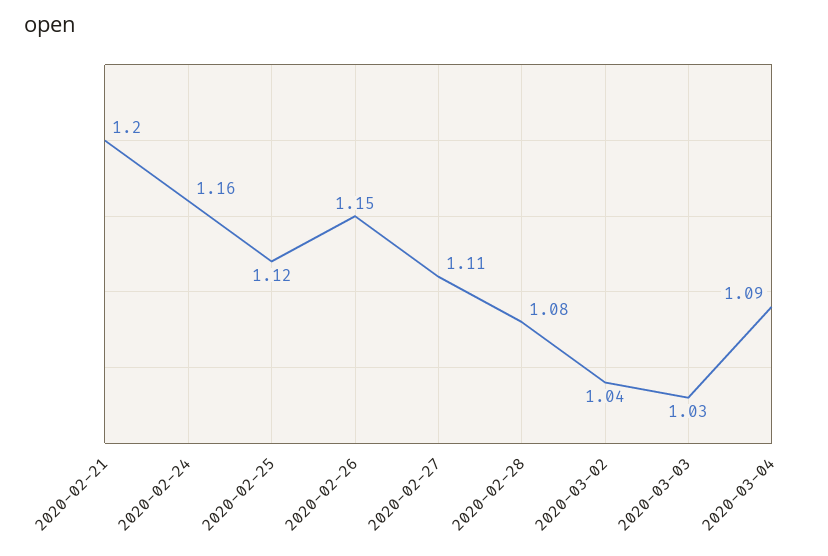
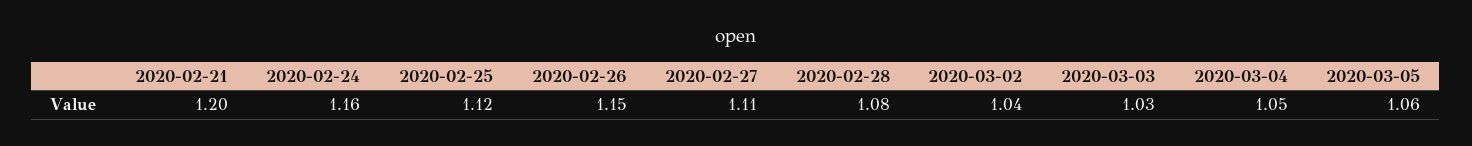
2020-03-04: 1.09 -> 1.05
2020-03-05: none -> 1.06

